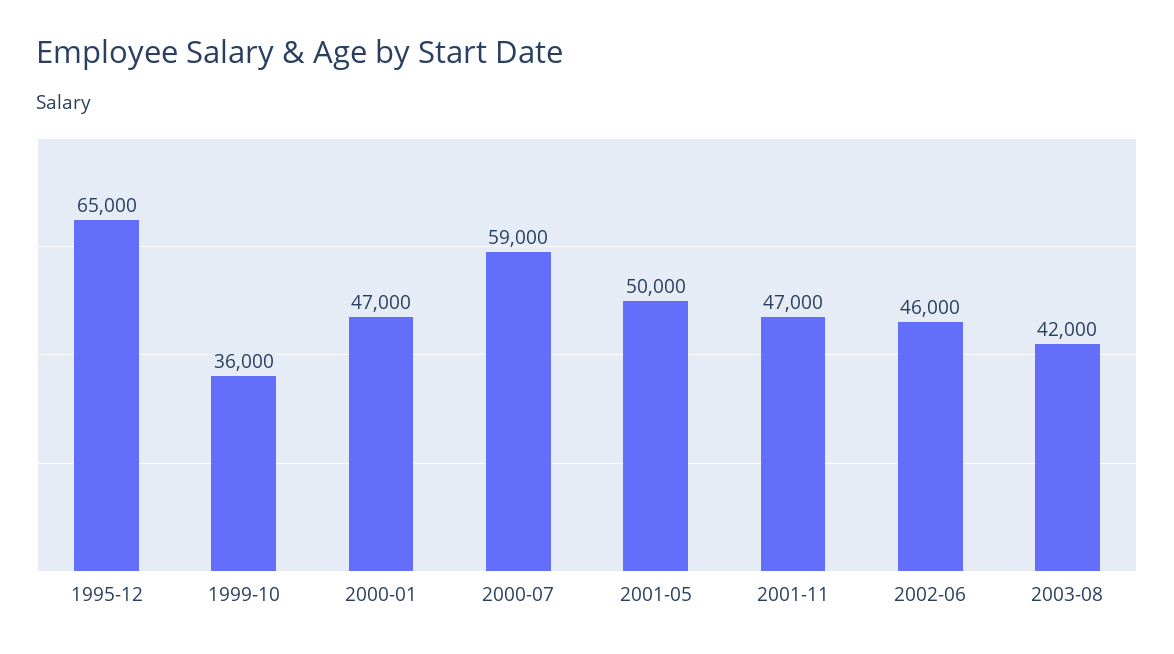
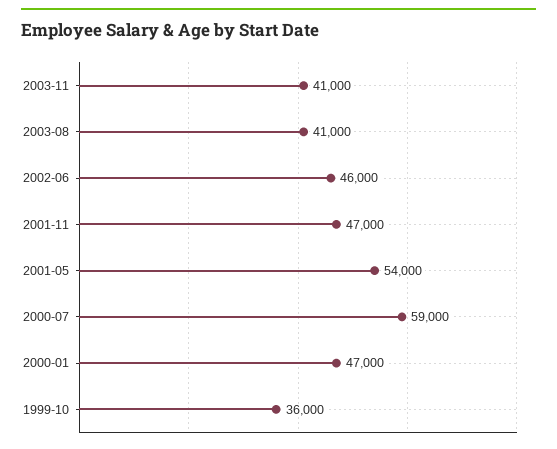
1995-12: 65000 -> none
2001-05: 50000 -> 54000
2003-08: 42000 -> 41000
2003-11: none -> 41000

